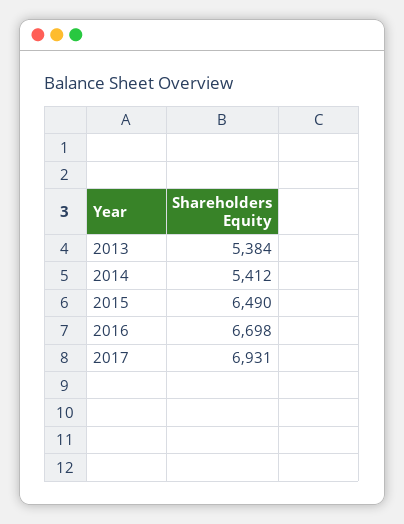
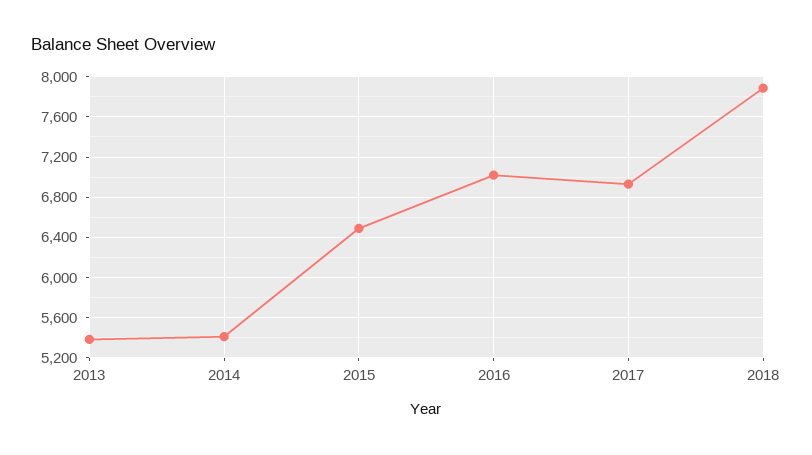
2016: 6698 -> 7000
2018: none -> 7900

